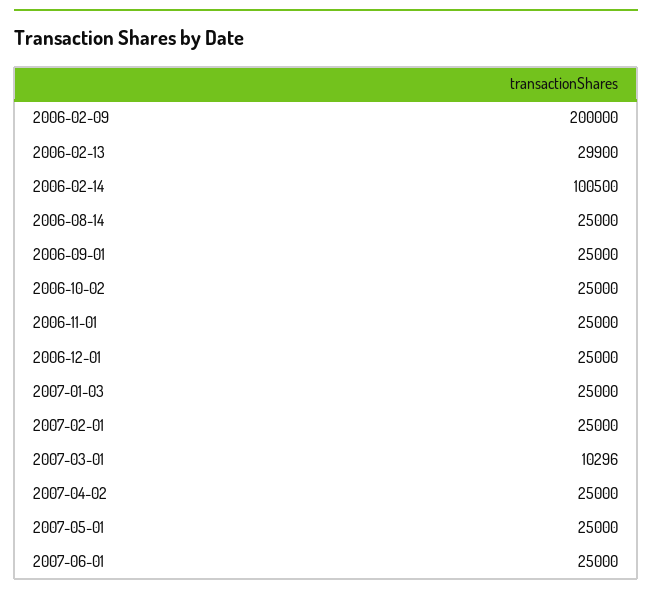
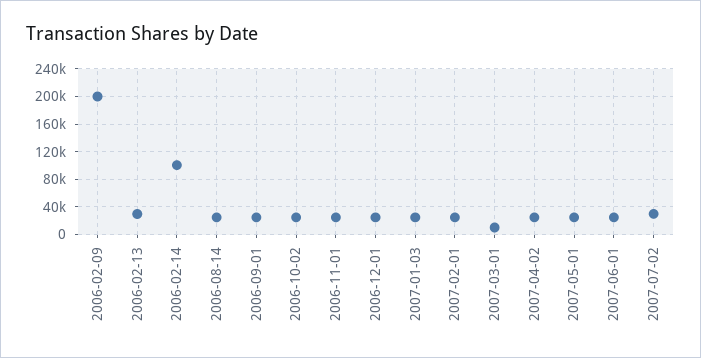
2007-07-02: none -> 30000

